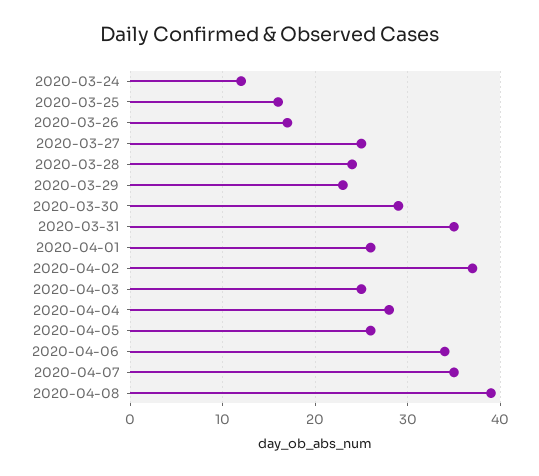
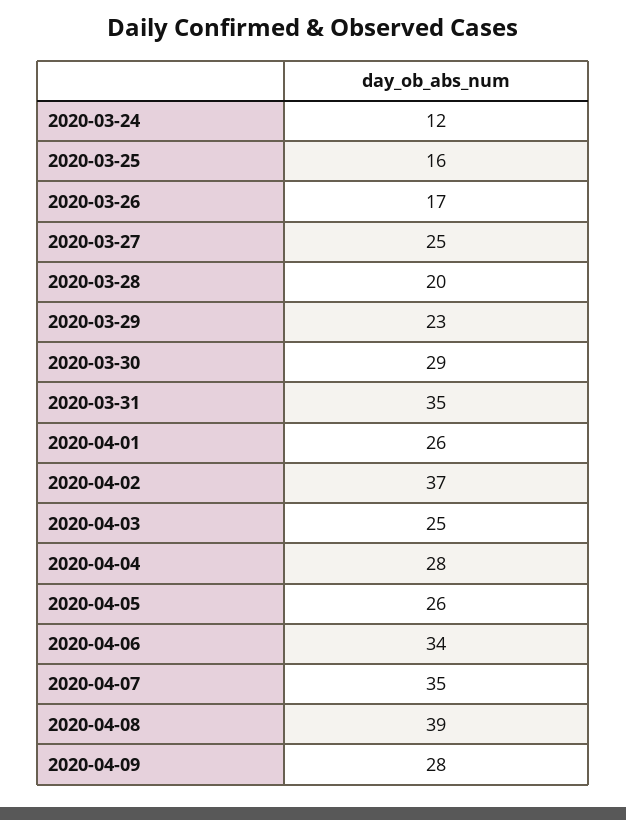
2020-03-28: 24 -> 20
2020-04-09: none -> 28

